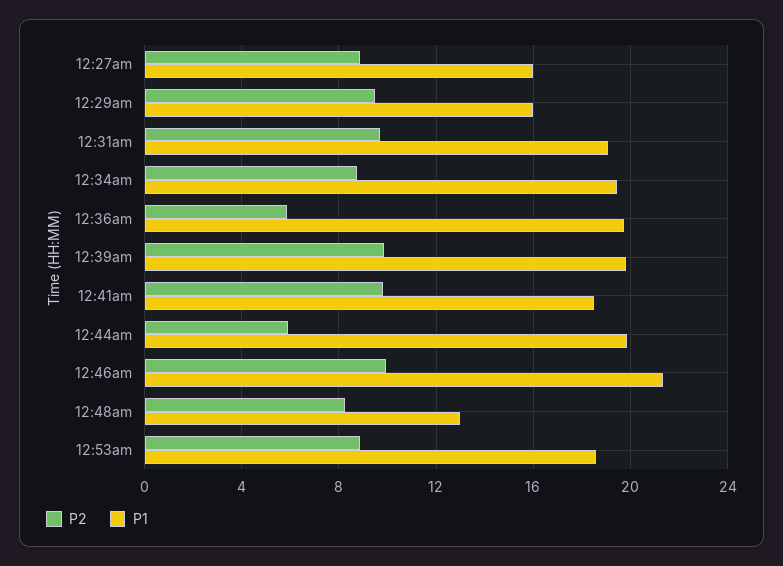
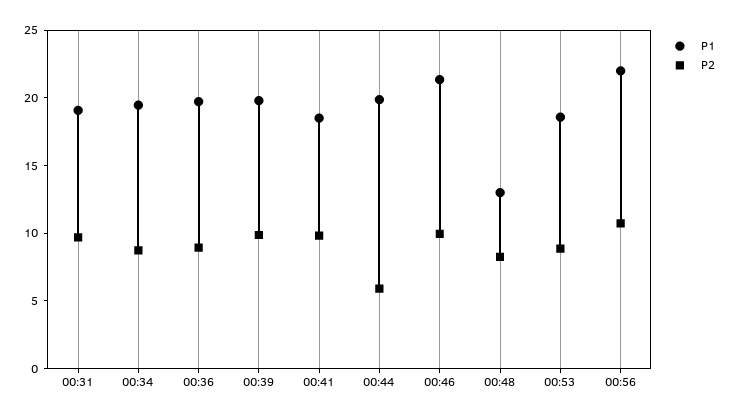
P2, 12:27am: 9 -> none
P1, 12:27am: 16 -> none
P2, 12:29am: 9.5 -> none
P1, 12:29am: 16 -> none
P2, 12:36am: 6 -> 9
P1, 00:56: none -> 22
P2, 00:56: none -> 11

